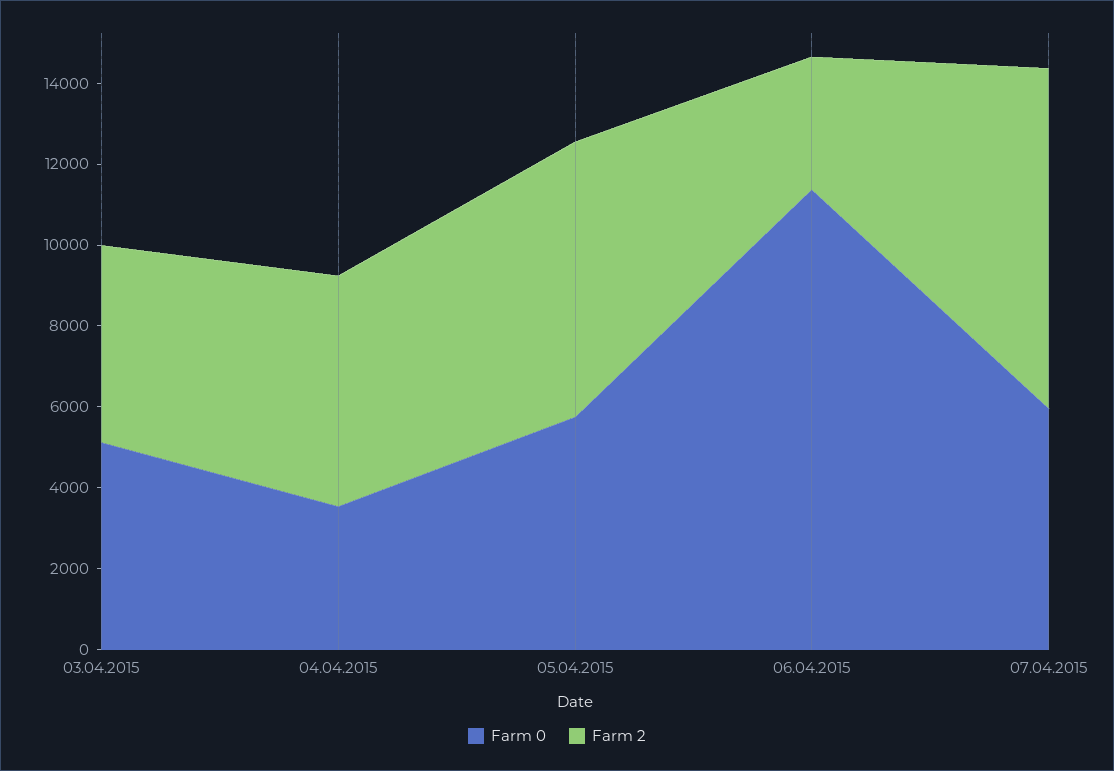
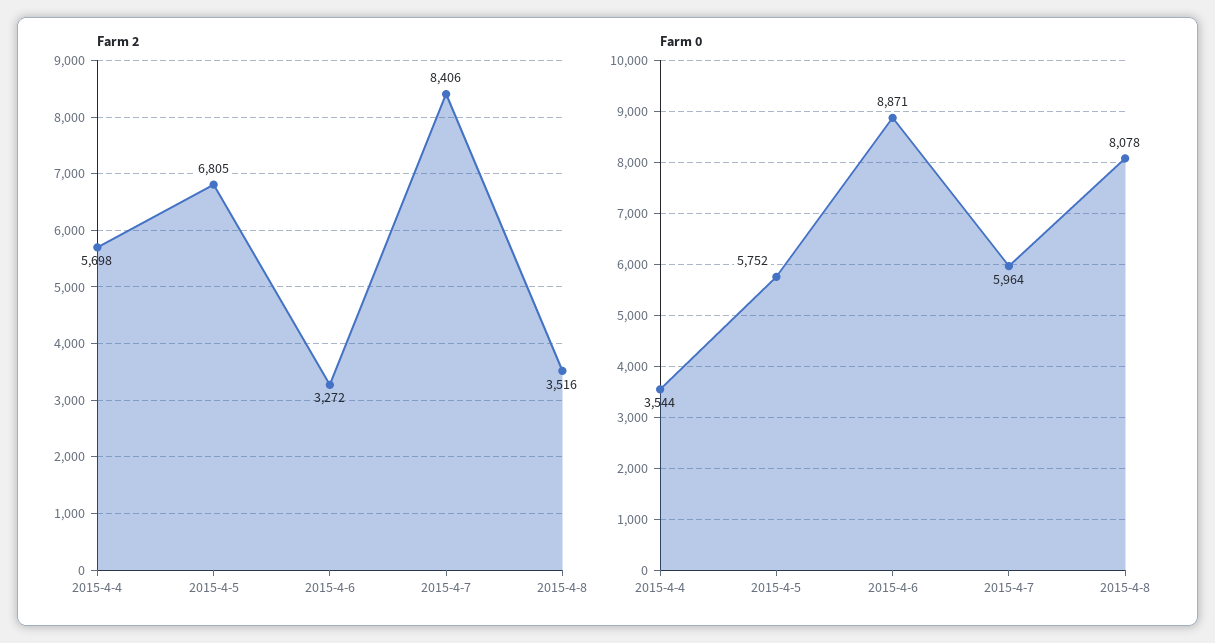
Farm 0, 03.04.2015: 5000 -> none
Farm 2, 03.04.2015: 5000 -> none
Farm 0, 06.04.2015: 11500 -> 8871
Farm 2, 2015-4-8: none -> 3516
Farm 0, 2015-4-8: none -> 8078

